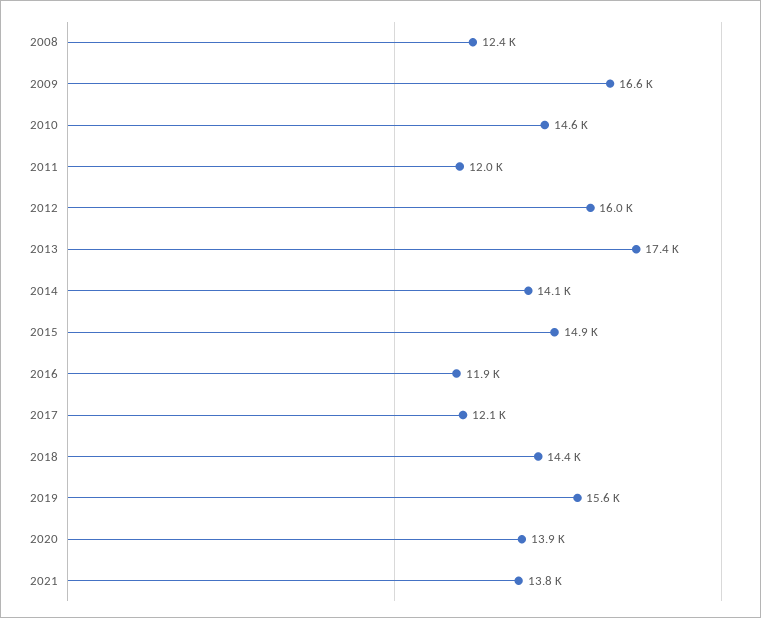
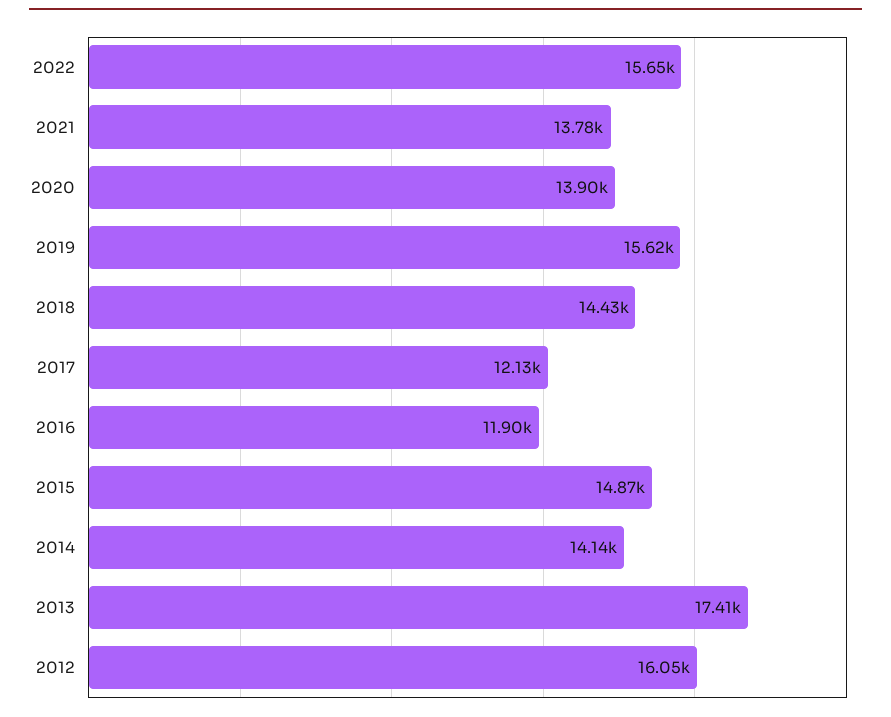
2008: 12400 -> none
2009: 16600 -> none
2010: 14600 -> none
2011: 12000 -> none
2022: none -> 15650

